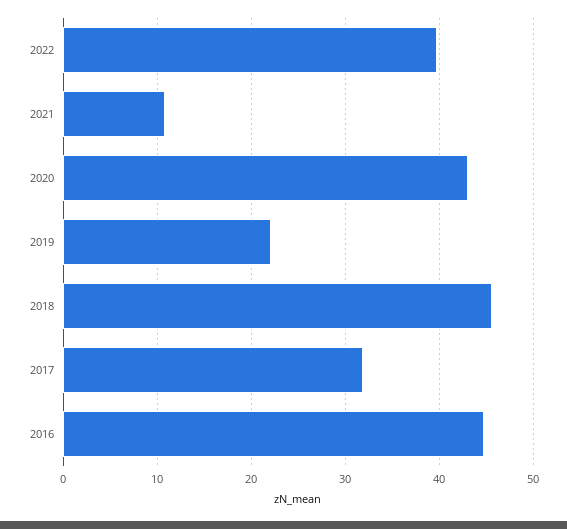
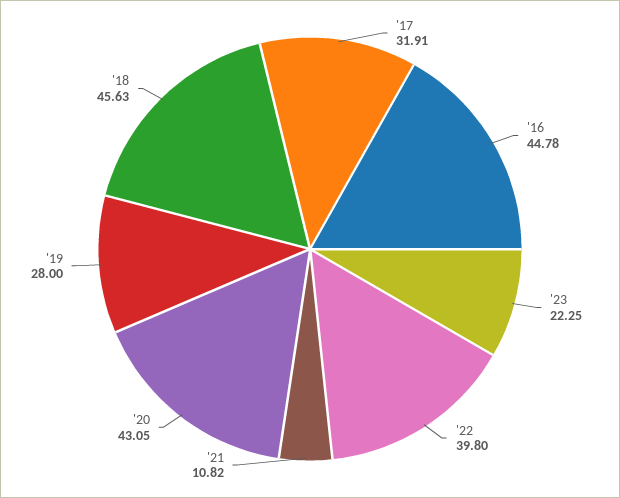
2019: 22 -> 28
'23: none -> 22.25

